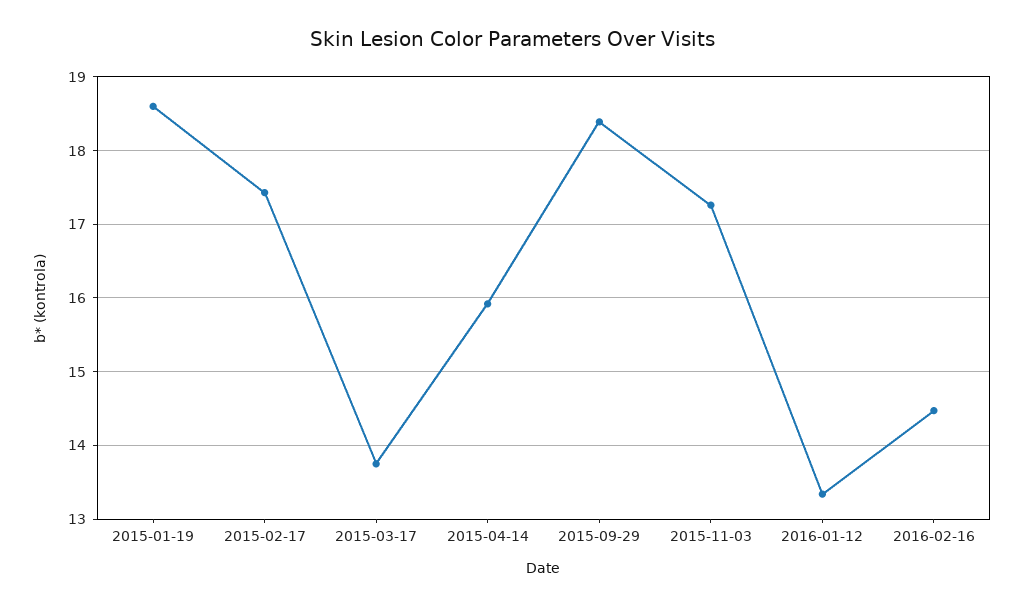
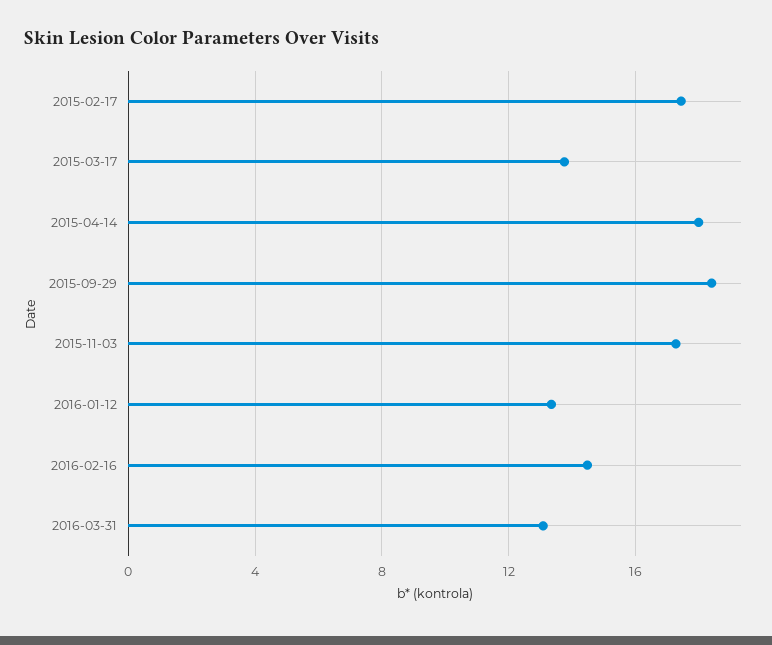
2015-01-19: 18.6 -> none
2015-04-14: 15.9 -> 18
2016-03-31: none -> 13

